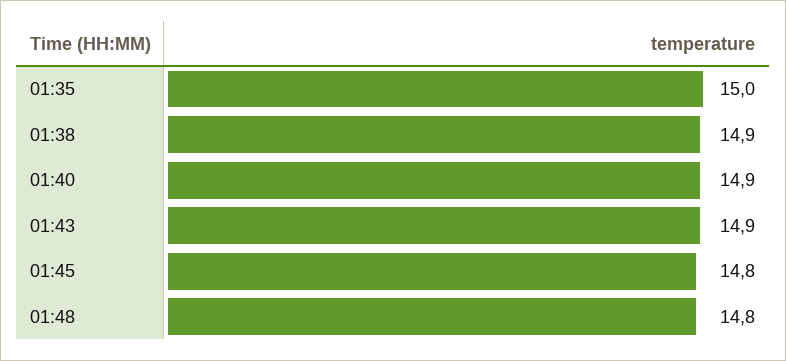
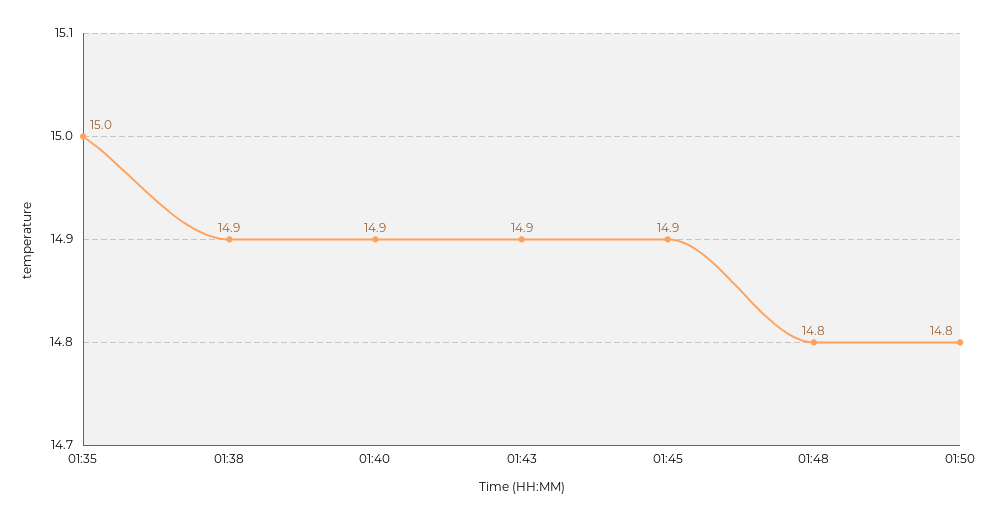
01:45: 14.8 -> 14.9
01:50: none -> 14.8

